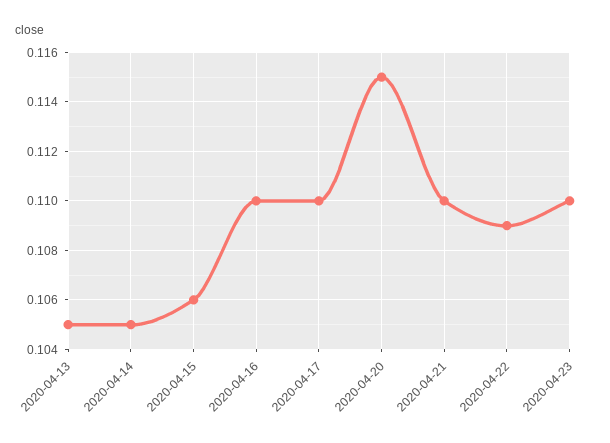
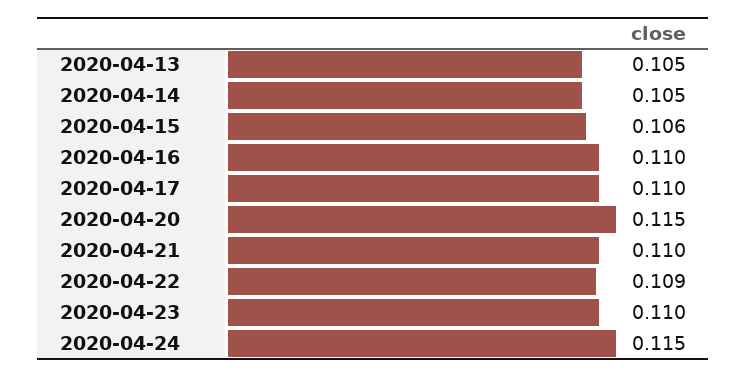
2020-04-24: none -> 0.115

